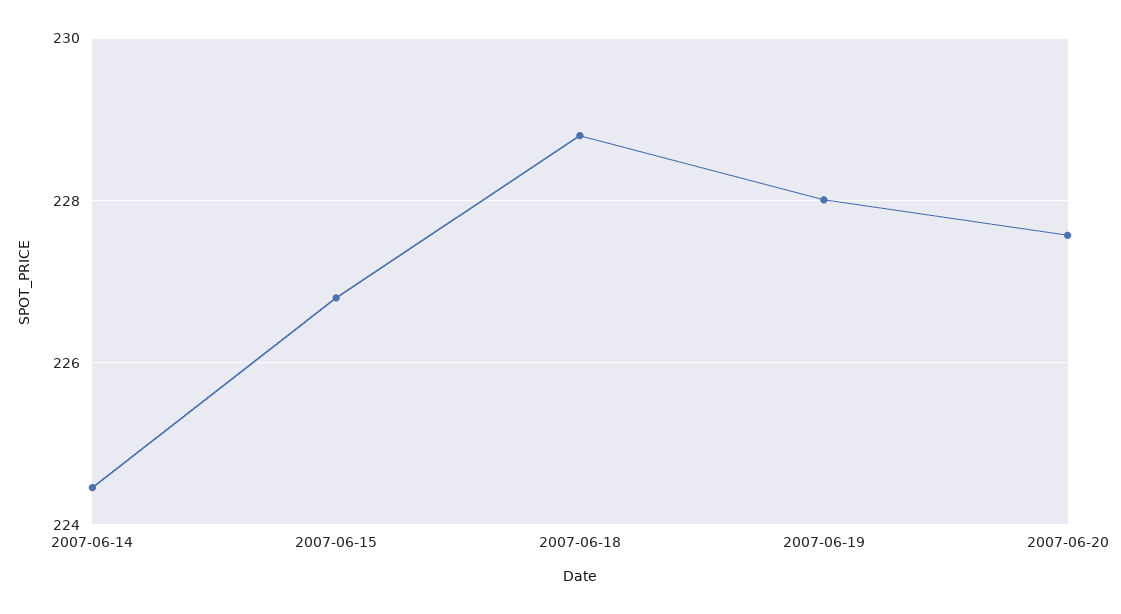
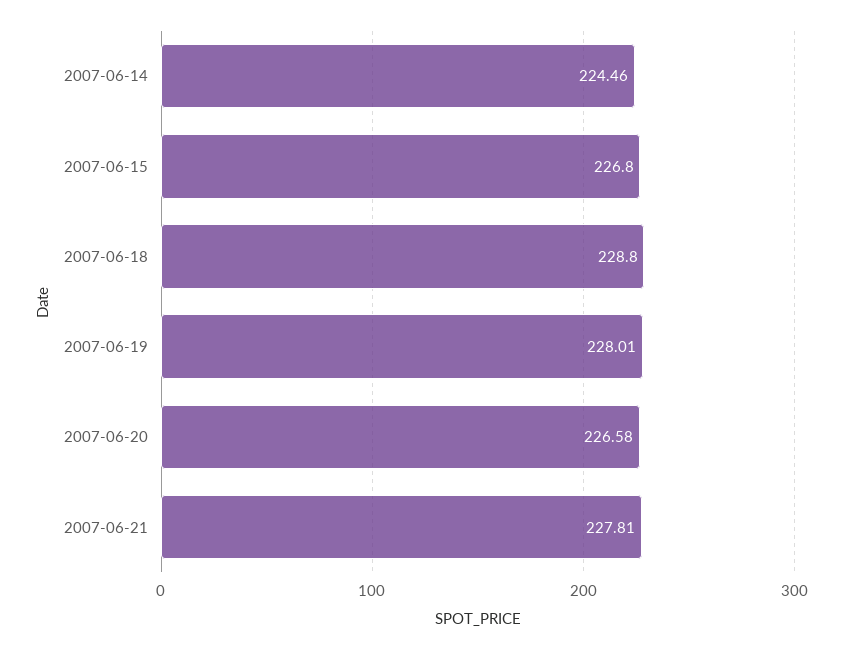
2007-06-20: 227.6 -> 226.58
2007-06-21: none -> 227.81

